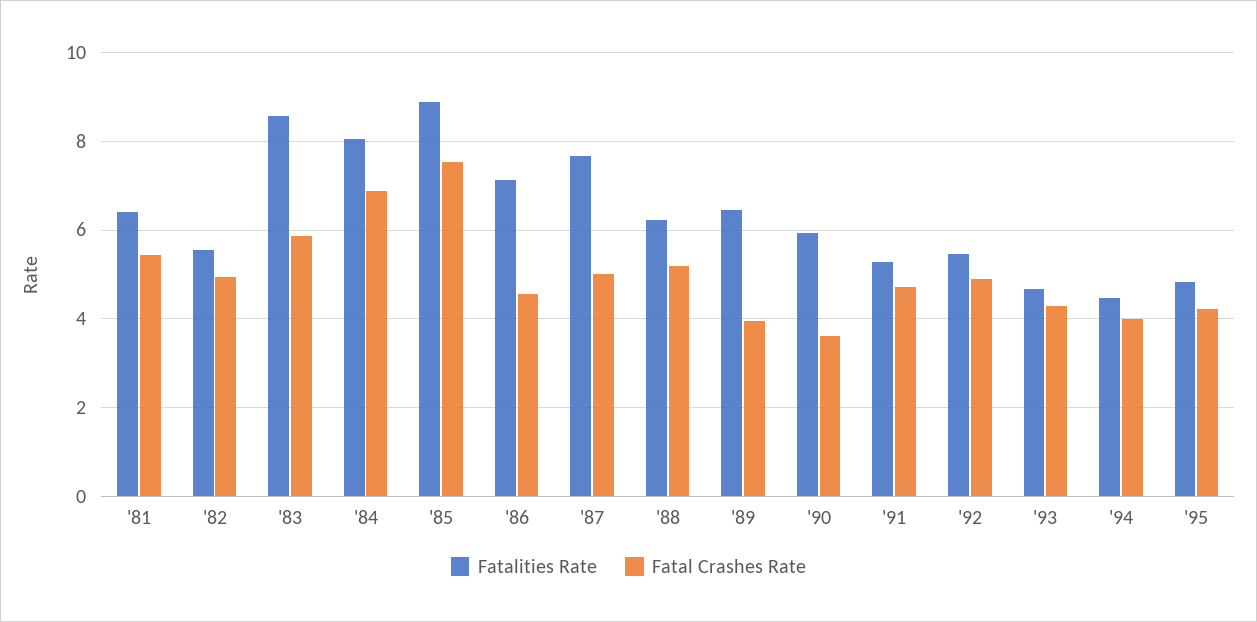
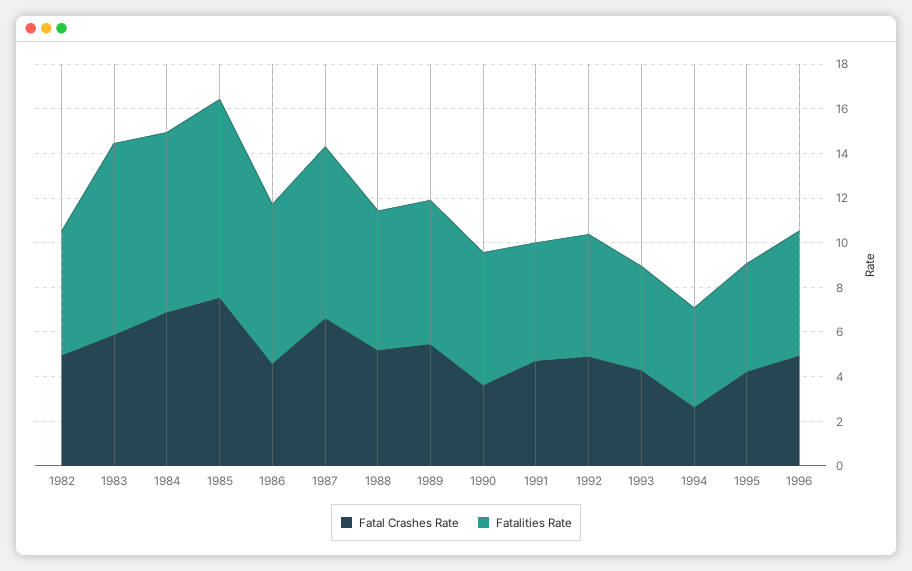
Fatalities Rate, '81: 6.4 -> none
Fatal Crashes Rate, '81: 5.4 -> none
Fatal Crashes Rate, '87: 5 -> 6.5
Fatal Crashes Rate, '89: 4 -> 5.5
Fatal Crashes Rate, '94: 4 -> 2.5
Fatal Crashes Rate, 1996: none -> 5
Fatalities Rate, 1996: none -> 5.5

